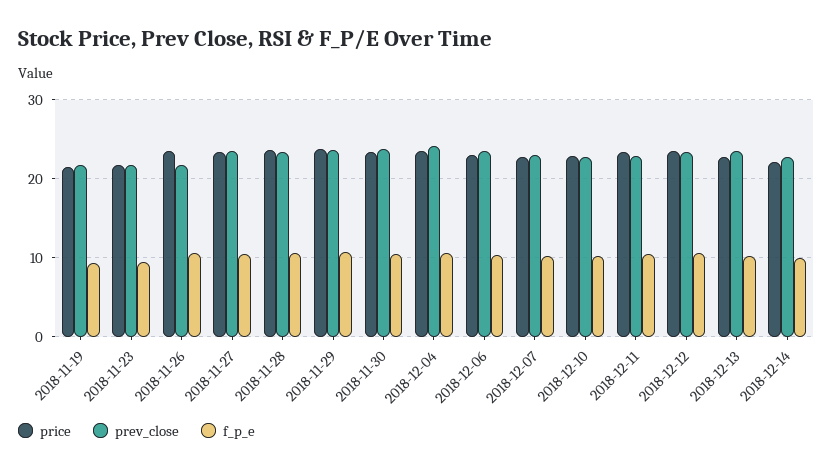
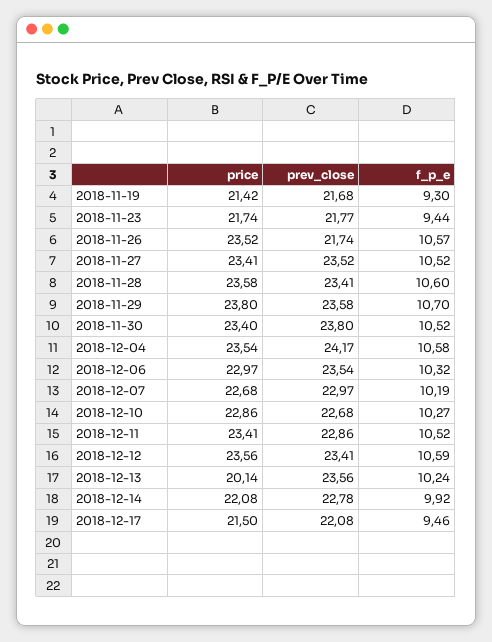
price, 2018-12-13: 23 -> 20.14
price, 2018-12-17: none -> 21.5
prev_close, 2018-12-17: none -> 22.08
f_p_e, 2018-12-17: none -> 9.46

